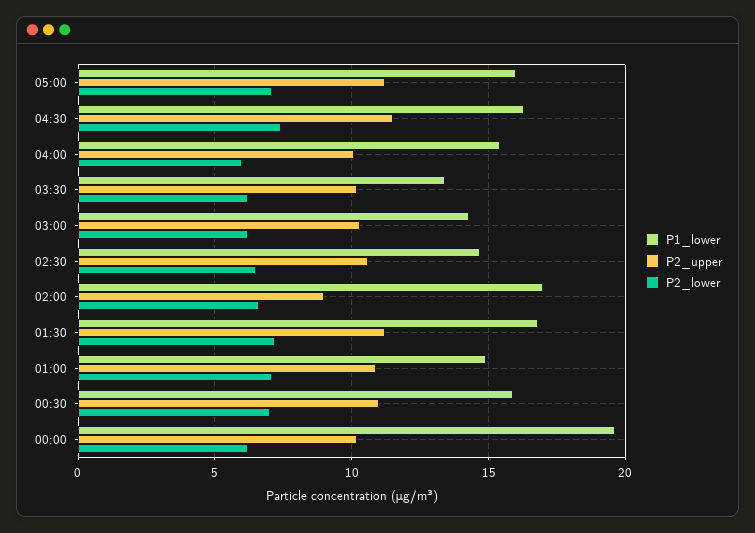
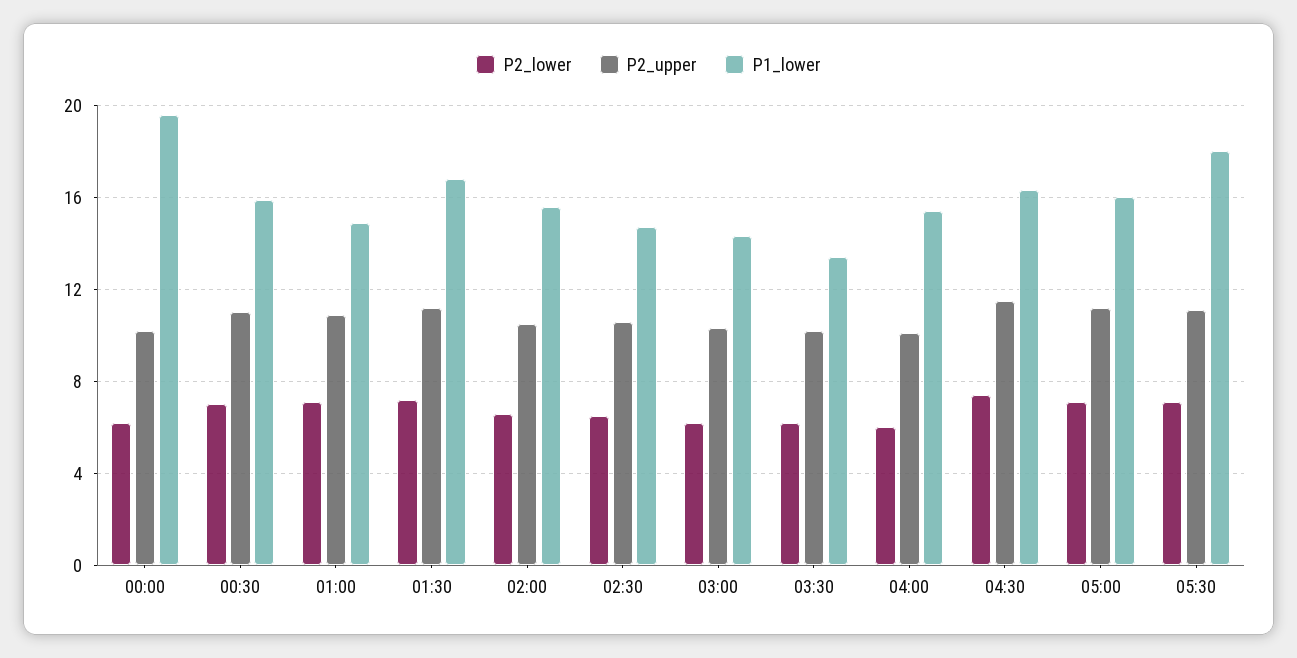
P1_lower, 02:00: 17 -> 15.5
P2_upper, 02:00: 9 -> 10.5
P2_lower, 05:30: none -> 7
P2_upper, 05:30: none -> 11
P1_lower, 05:30: none -> 18

